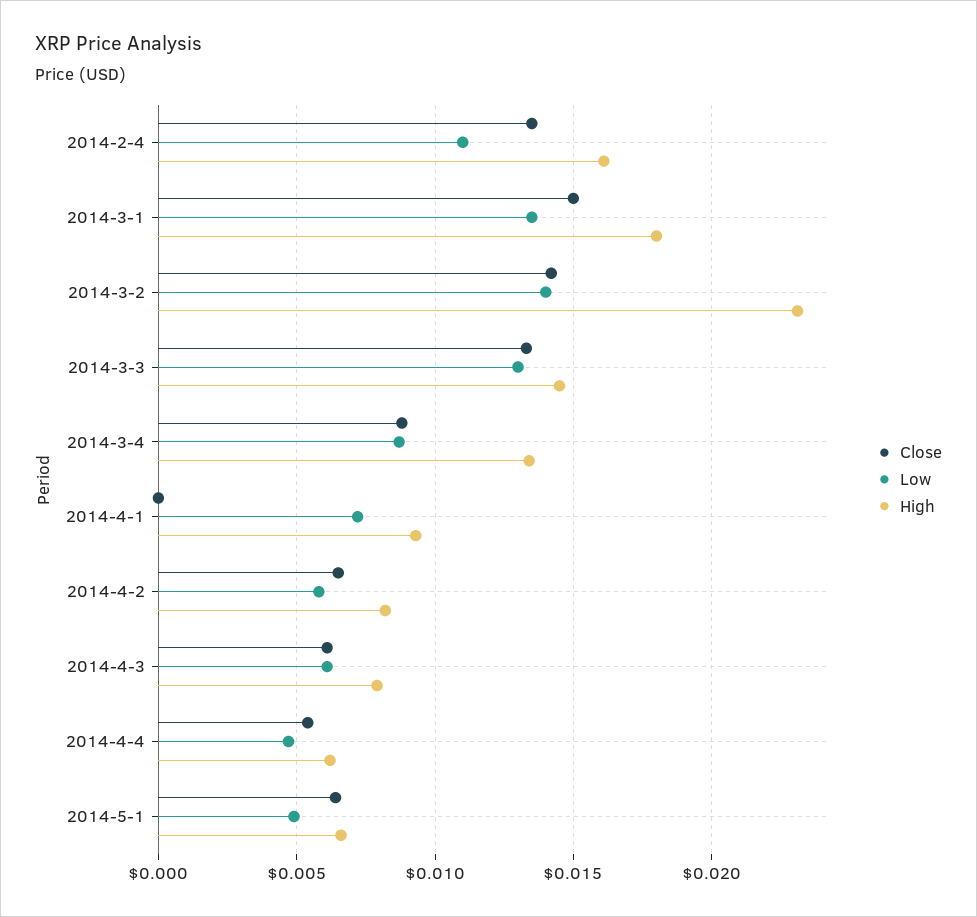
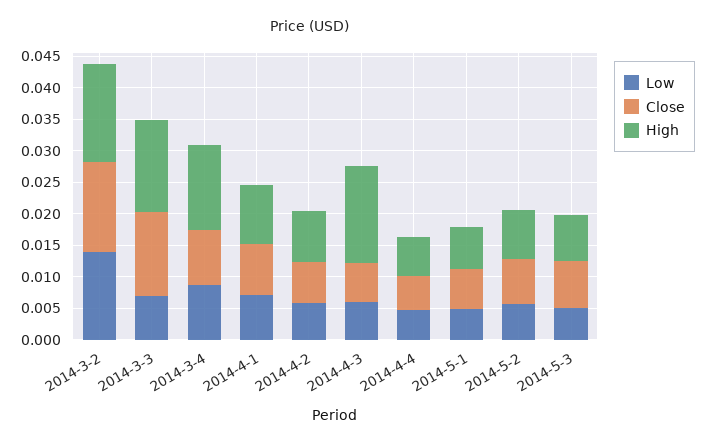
Close, 2014-2-4: 0.0135 -> none
Low, 2014-2-4: 0.011 -> none
High, 2014-2-4: 0.016 -> none
Close, 2014-3-1: 0.015 -> none
Low, 2014-3-1: 0.0135 -> none
High, 2014-3-1: 0.018 -> none
High, 2014-3-2: 0.023 -> 0.015
Low, 2014-3-3: 0.013 -> 0.0075
Close, 2014-4-1: 0 -> 0.0075
High, 2014-4-3: 0.008 -> 0.015
Low, 2014-5-2: none -> 0.005
Close, 2014-5-2: none -> 0.0075
High, 2014-5-2: none -> 0.0075
Low, 2014-5-3: none -> 0.005
Close, 2014-5-3: none -> 0.0075
High, 2014-5-3: none -> 0.0075

